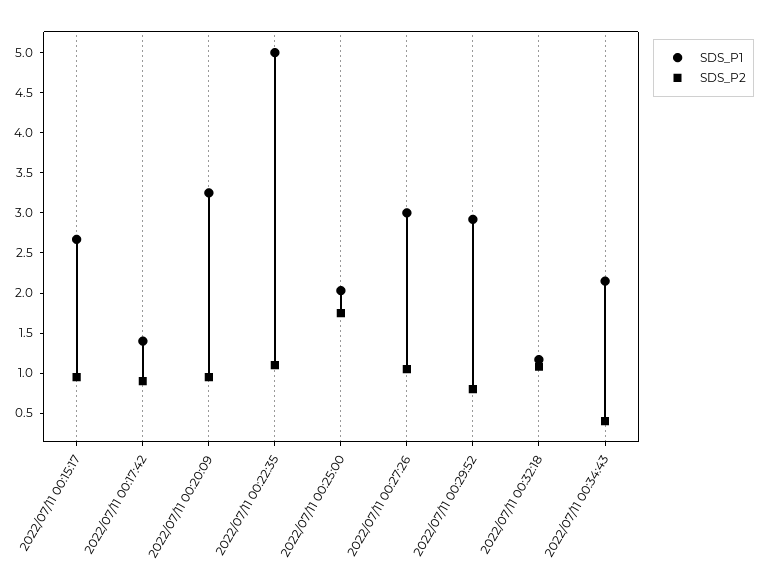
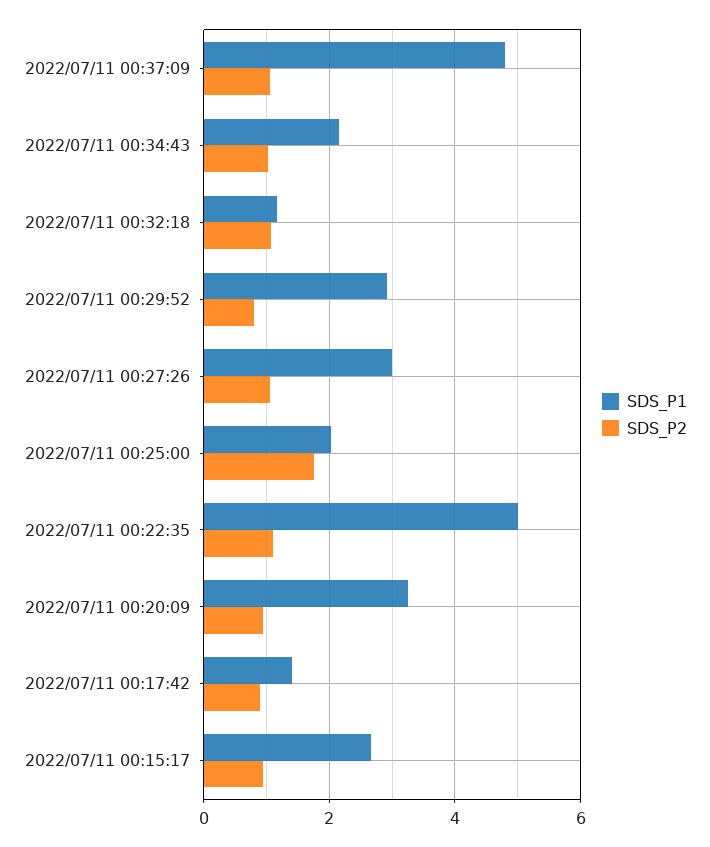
SDS_P2, 2022/07/11 00:34:43: 0.4 -> 1
SDS_P1, 2022/07/11 00:37:09: none -> 4.8
SDS_P2, 2022/07/11 00:37:09: none -> 1

